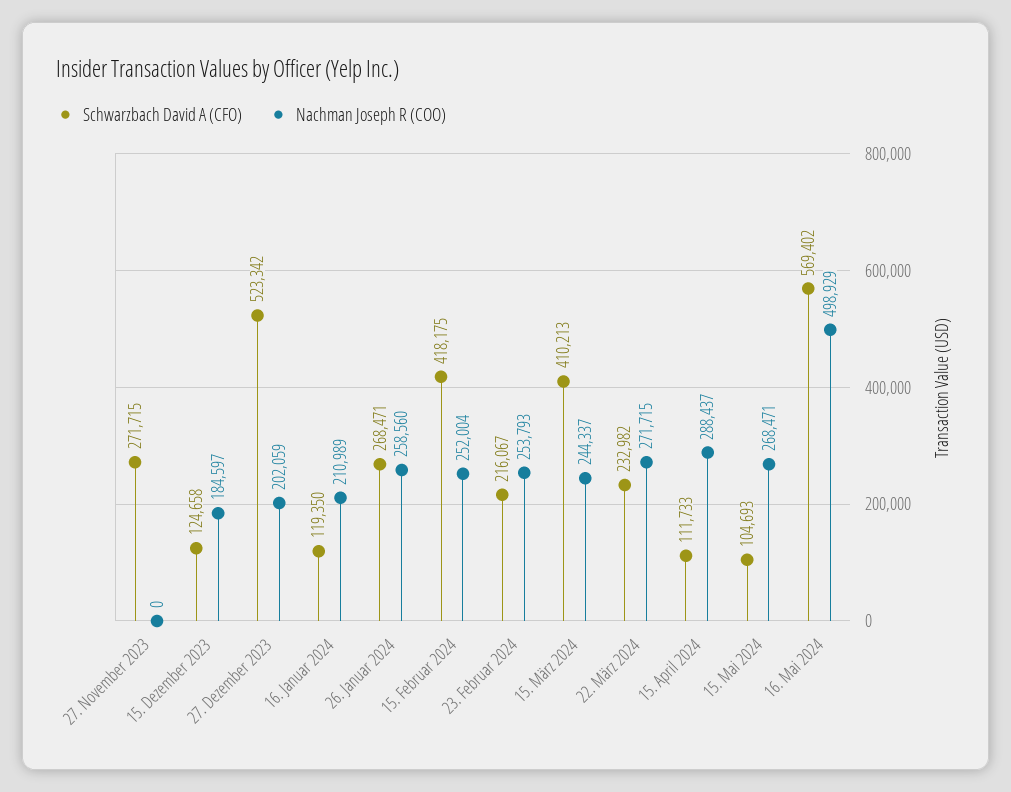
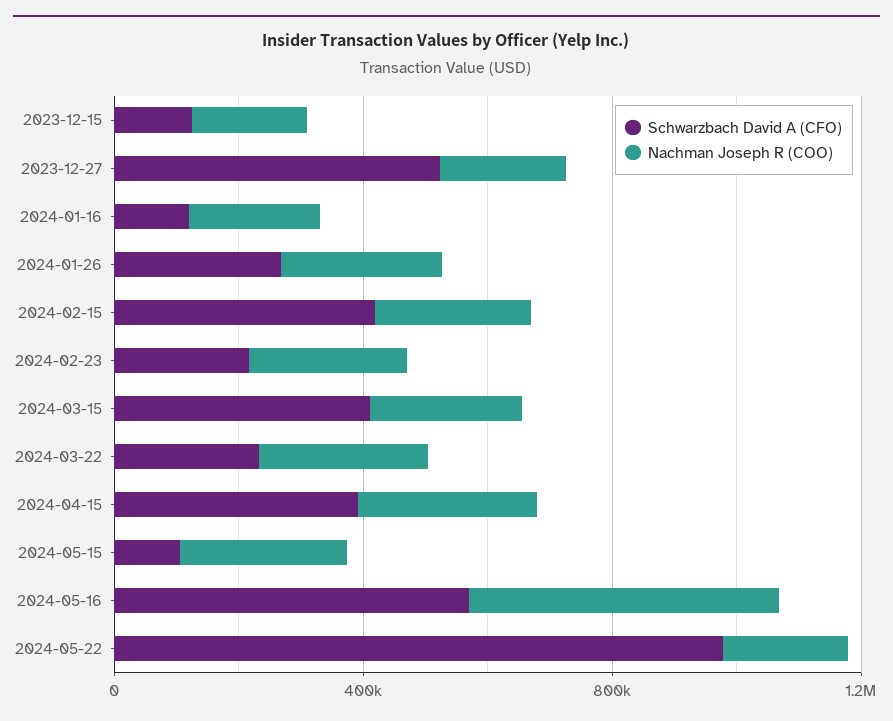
Schwarzbach David A (CFO), 27. November 2023: 271715 -> none
Nachman Joseph R (COO), 27. November 2023: 0 -> none
Schwarzbach David A (CFO), 15. April 2024: 111733 -> 400000
Schwarzbach David A (CFO), 2024-05-22: none -> 1000000
Nachman Joseph R (COO), 2024-05-22: none -> 200000

